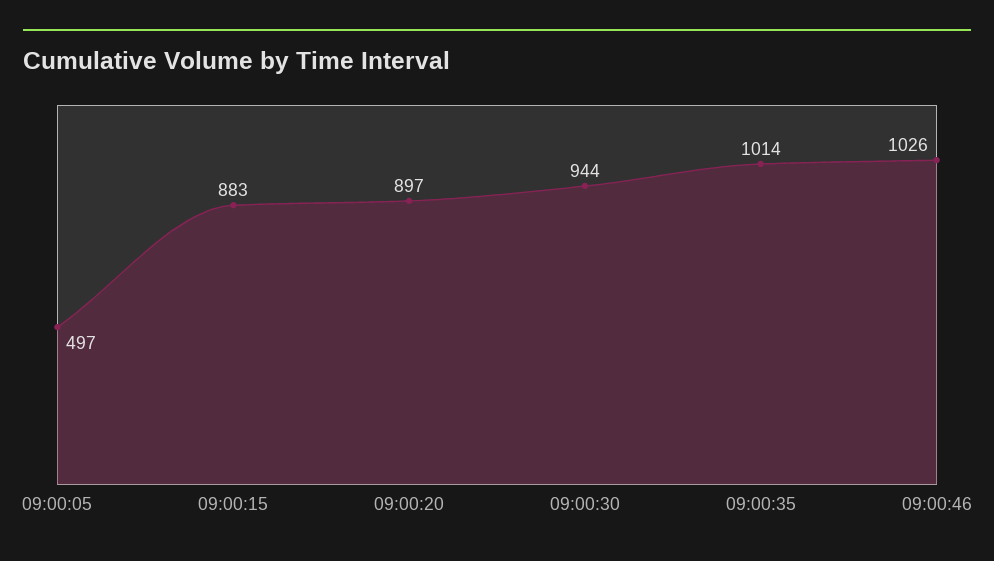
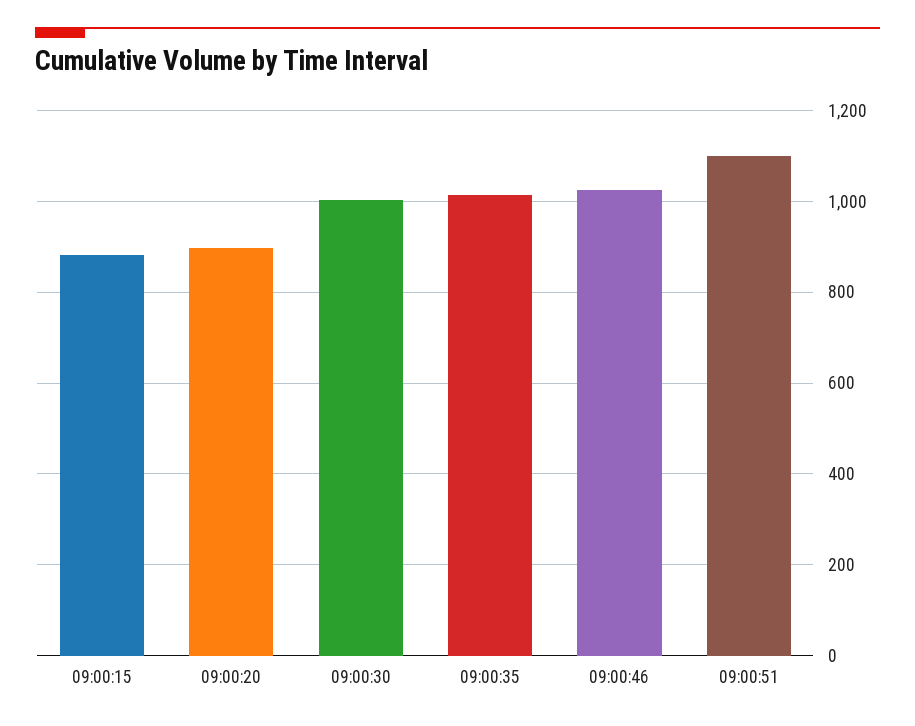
09:00:05: 497 -> none
09:00:30: 944 -> 1000
09:00:51: none -> 1100

